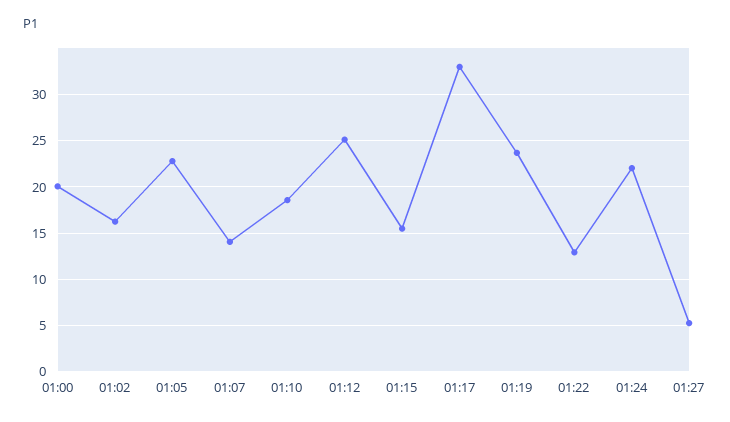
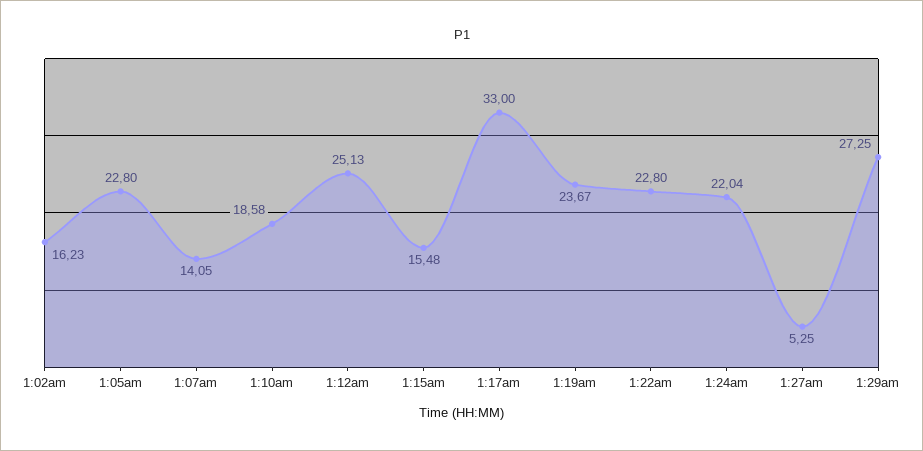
01:00: 20 -> none
01:22: 13 -> 22.8
1:29am: none -> 27.25

